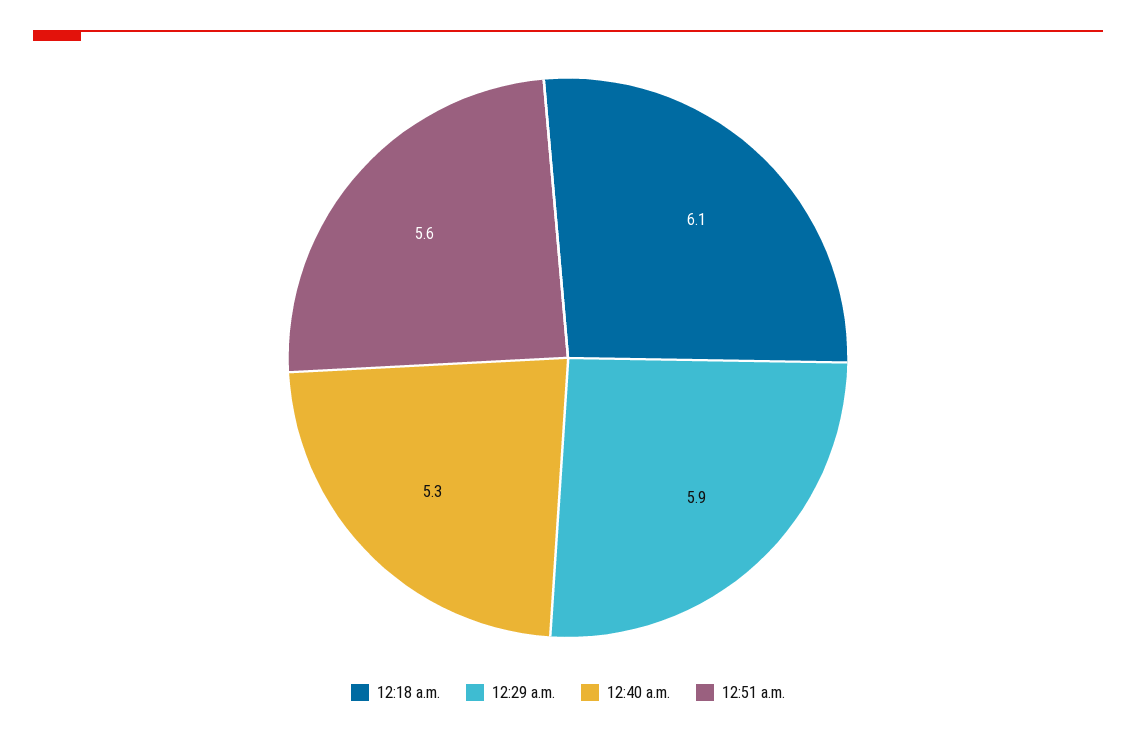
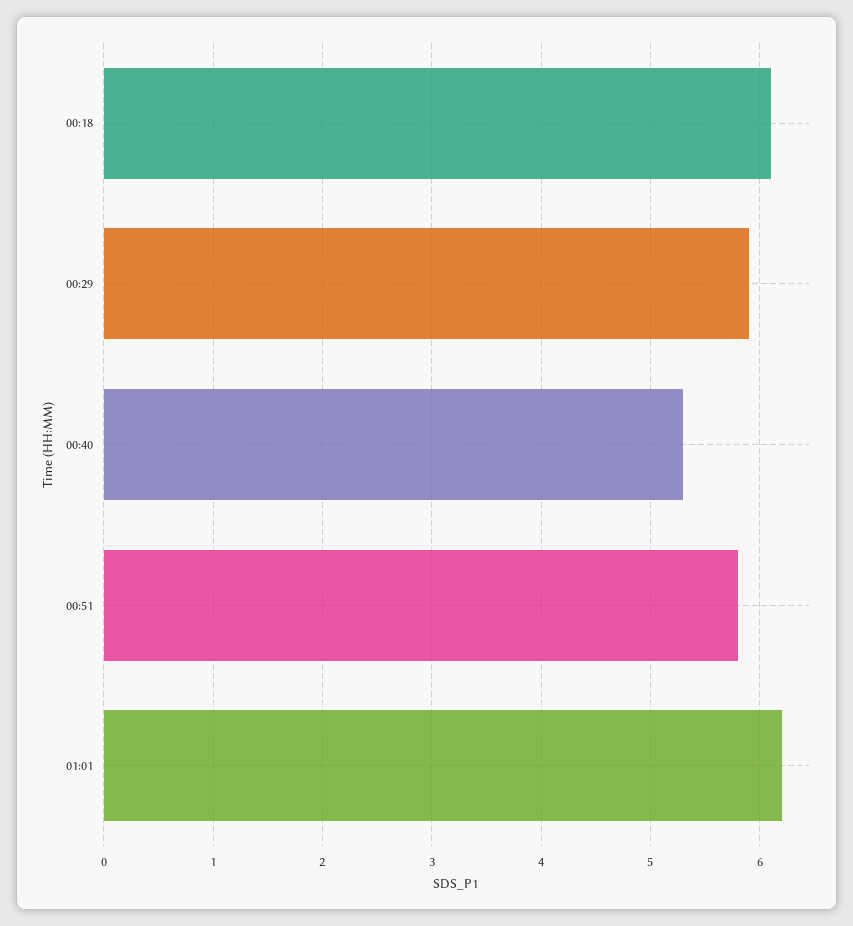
12:51 a.m.: 5.6 -> 5.8
01:01: none -> 6.2

